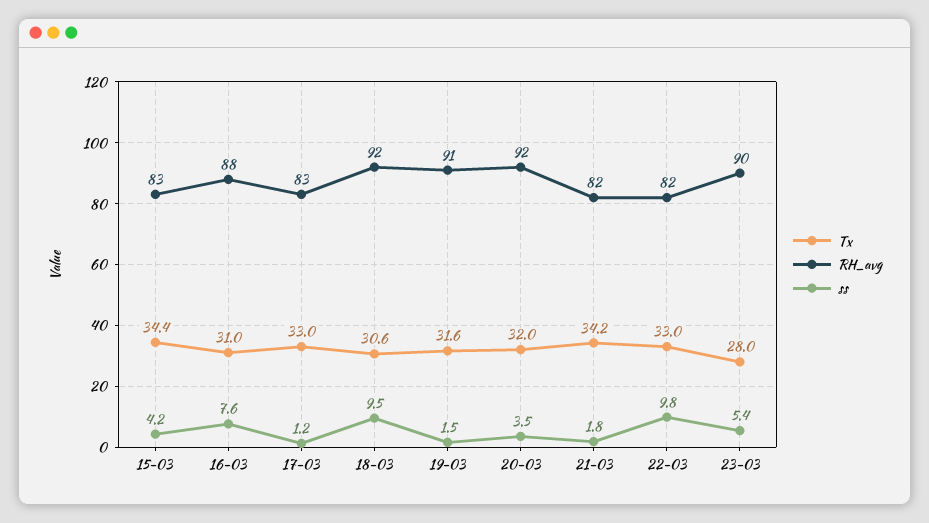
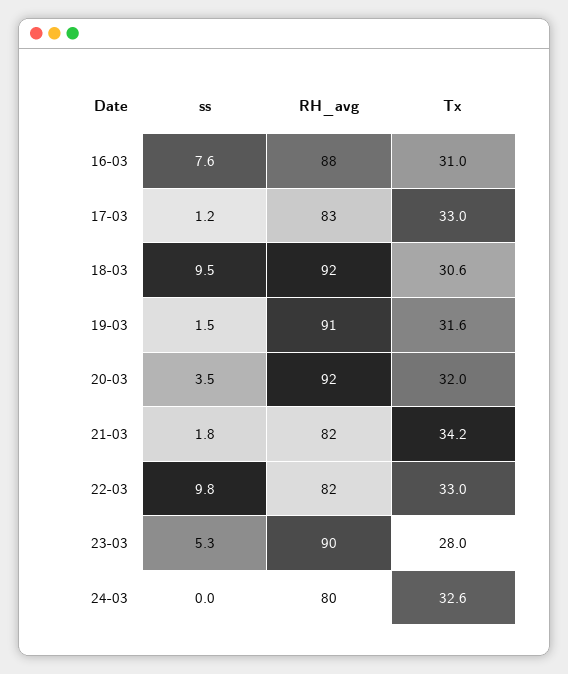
Tx, 15-03: 34.4 -> none
RH_avg, 15-03: 83 -> none
ss, 15-03: 4.2 -> none
ss, 23-03: 5.4 -> 5.3
ss, 24-03: none -> 0
RH_avg, 24-03: none -> 80
Tx, 24-03: none -> 32.6

